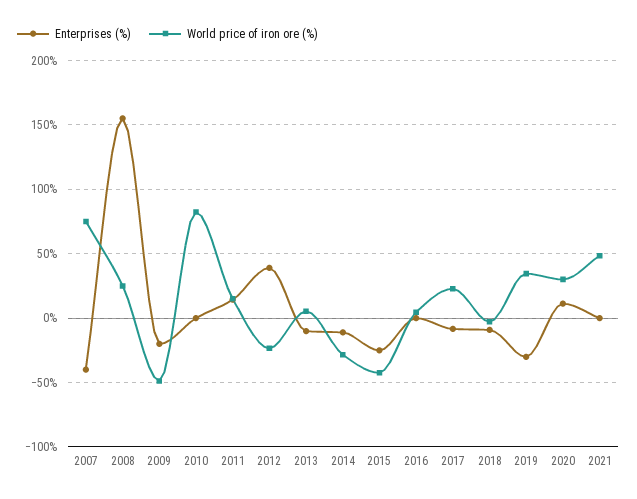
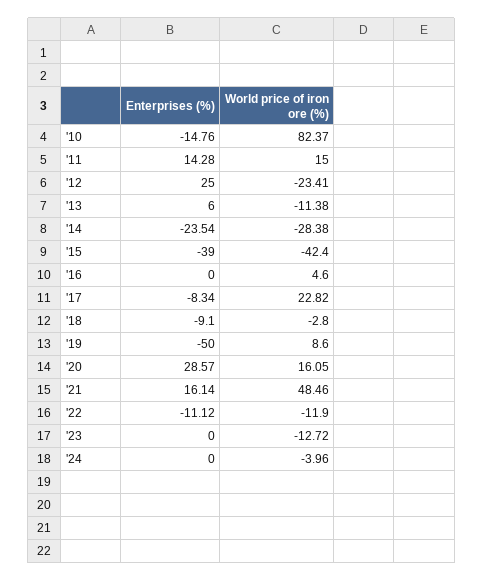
Enterprises (%), 2007: -40 -> none
World price of iron ore (%), 2007: 75 -> none
Enterprises (%), 2008: 155 -> none
World price of iron ore (%), 2008: 25 -> none
Enterprises (%), 2009: -20 -> none
World price of iron ore (%), 2009: -50 -> none
Enterprises (%), 2010: 0 -> -14.76
Enterprises (%), 2012: 40 -> 25
Enterprises (%), 2013: -10 -> 6
World price of iron ore (%), 2013: 5 -> -11.38
Enterprises (%), 2014: -10 -> -23.54
Enterprises (%), 2015: -25 -> -39
Enterprises (%), 2019: -30 -> -50
World price of iron ore (%), 2019: 35 -> 8.6
Enterprises (%), 2020: 10 -> 28.57
World price of iron ore (%), 2020: 30 -> 16.05
Enterprises (%), 2021: 0 -> 16.14
Enterprises (%), '22: none -> -11.12
World price of iron ore (%), '22: none -> -11.9
Enterprises (%), '23: none -> 0
World price of iron ore (%), '23: none -> -12.72
Enterprises (%), '24: none -> 0
World price of iron ore (%), '24: none -> -3.96

